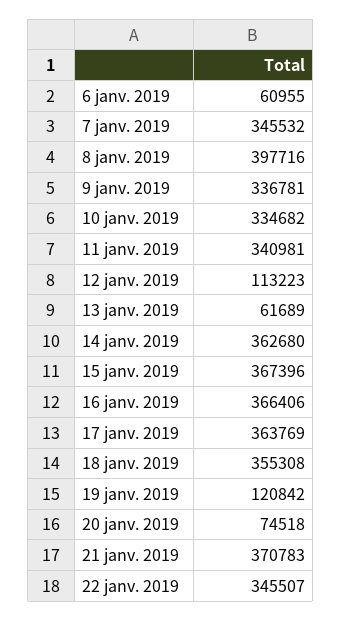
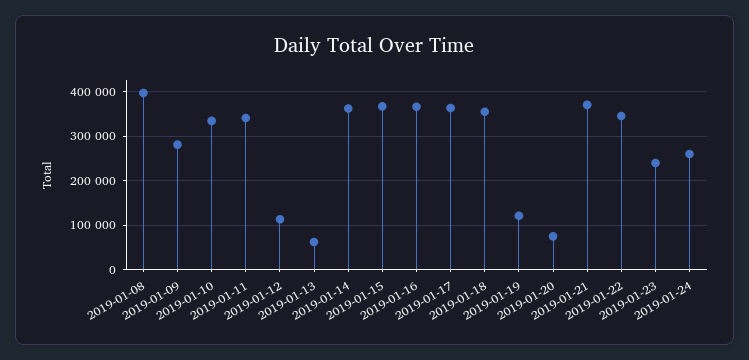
6 janv. 2019: 60955 -> none
7 janv. 2019: 345532 -> none
9 janv. 2019: 336781 -> 280000
2019-01-23: none -> 240000
2019-01-24: none -> 260000

